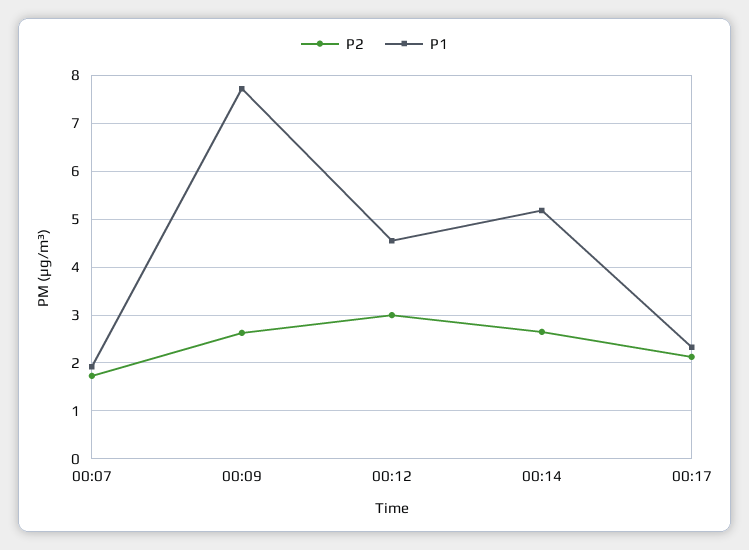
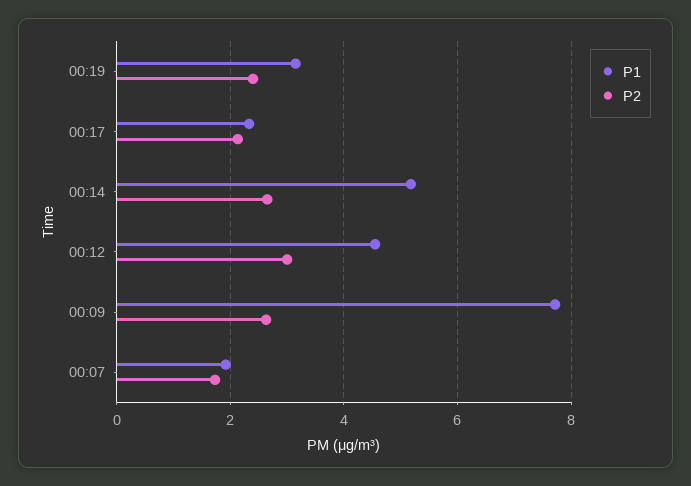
P1, 00:19: none -> 3.2
P2, 00:19: none -> 2.4

